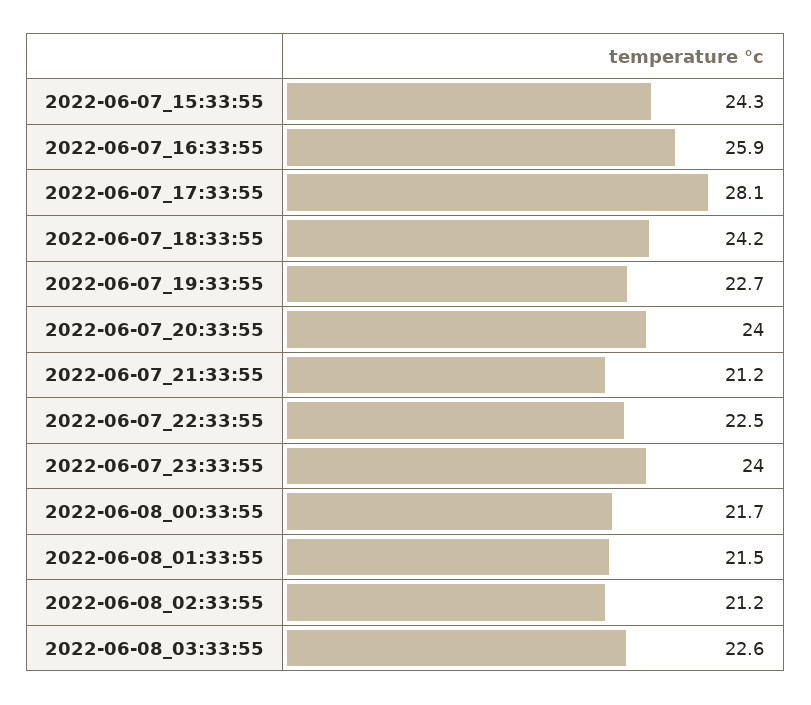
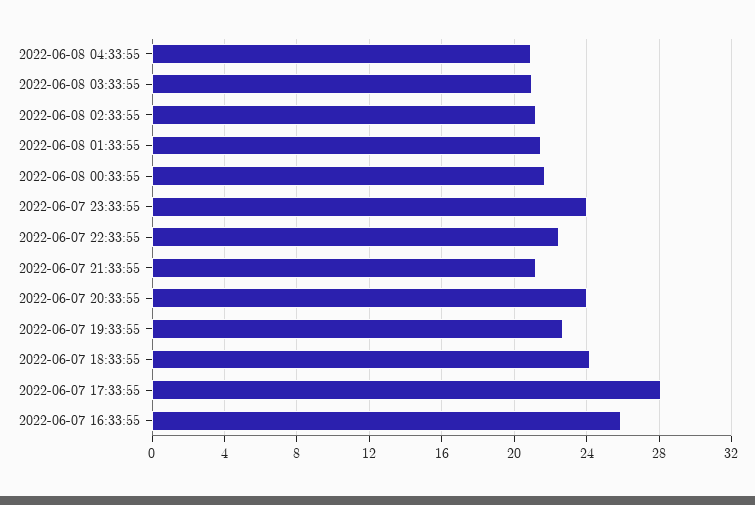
2022-06-07_15:33:55: 24.3 -> none
2022-06-08_03:33:55: 22.6 -> 21
2022-06-08 04:33:55: none -> 21

